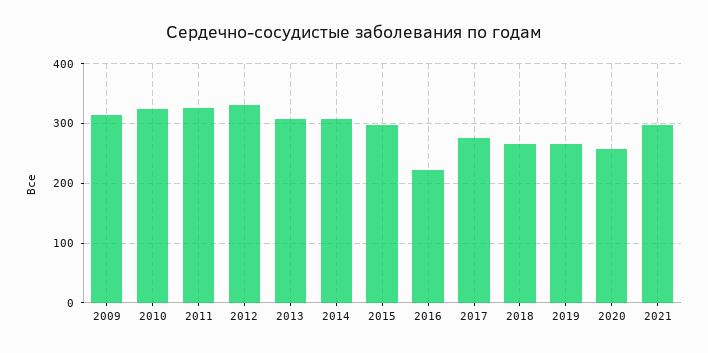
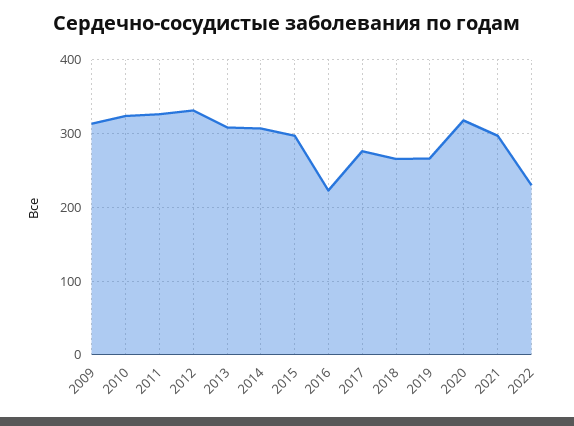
2020: 260 -> 320
2022: none -> 230

